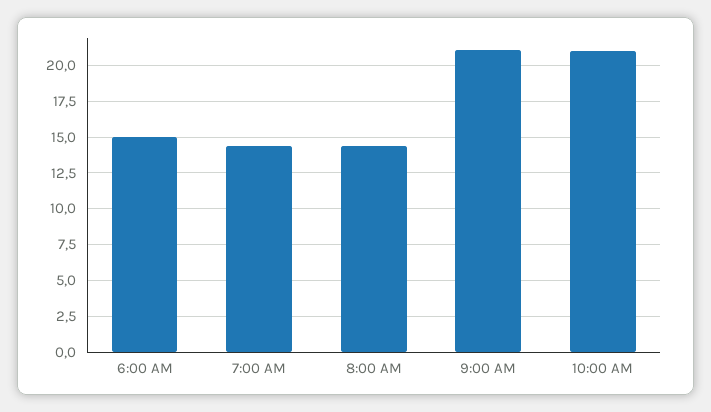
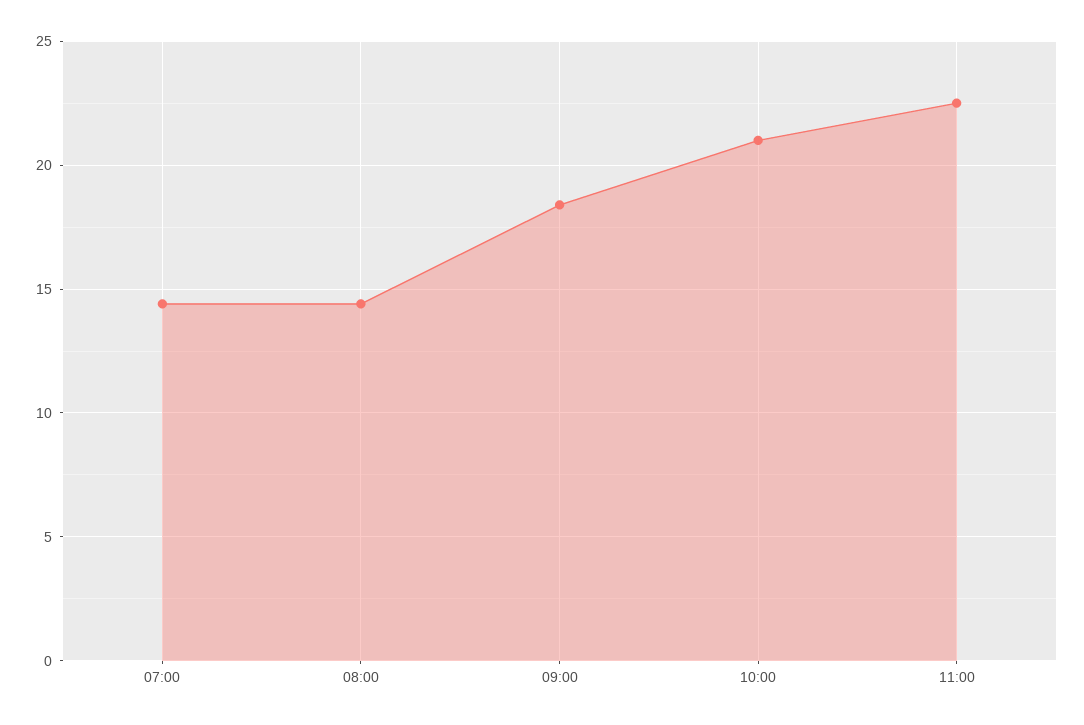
6:00 AM: 15 -> none
9:00 AM: 21 -> 18.5
11:00: none -> 22.5

